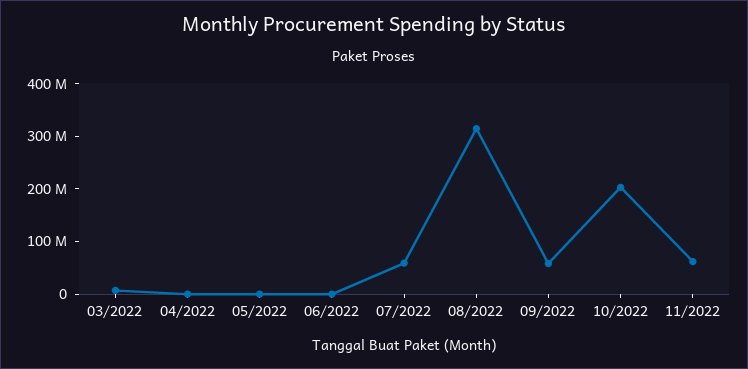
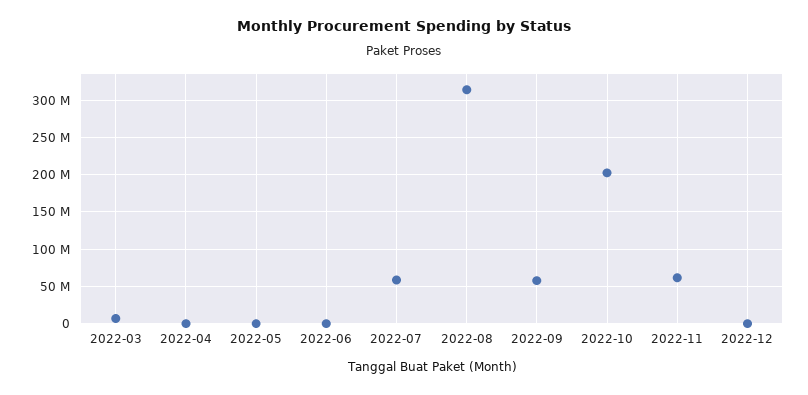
2022-12: none -> 0

